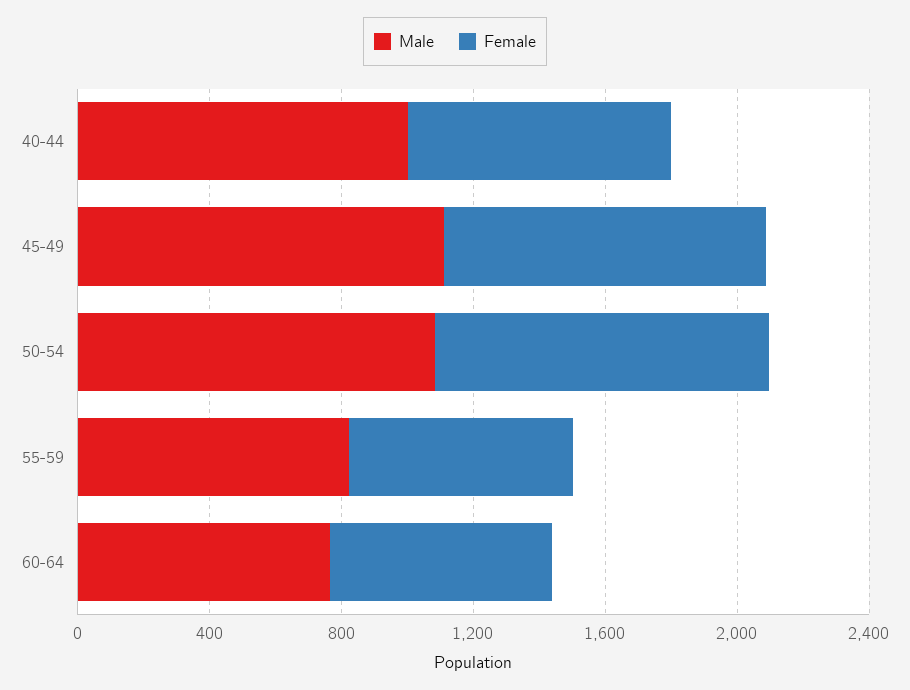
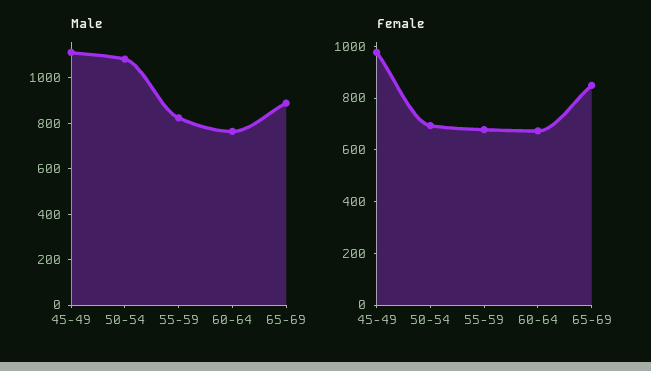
Male, 40-44: 1000 -> none
Female, 40-44: 800 -> none
Female, 50-54: 1000 -> 700
Male, 65-69: none -> 900
Female, 65-69: none -> 850

